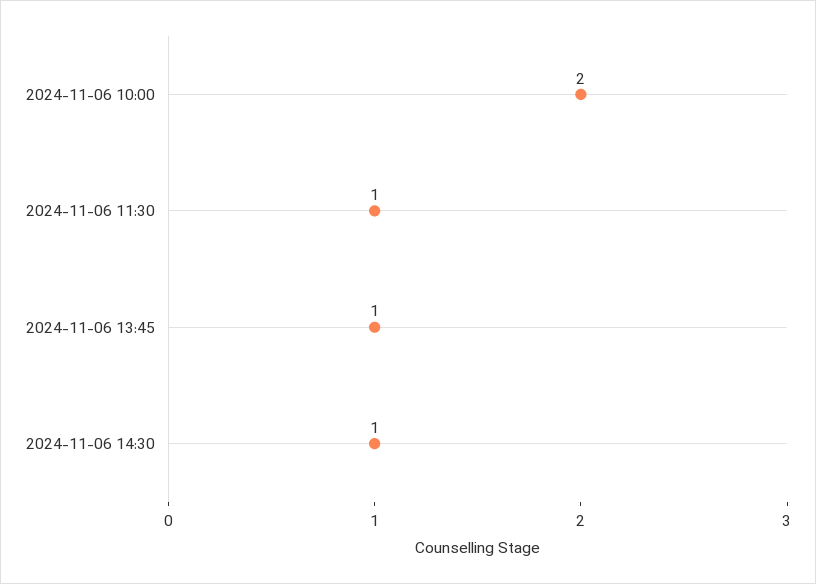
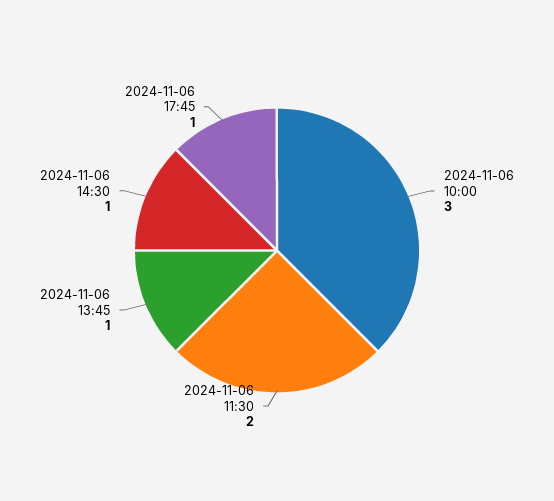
2024-11-06 10:00: 2 -> 3
2024-11-06 11:30: 1 -> 2
2024-11-06 17:45: none -> 1

